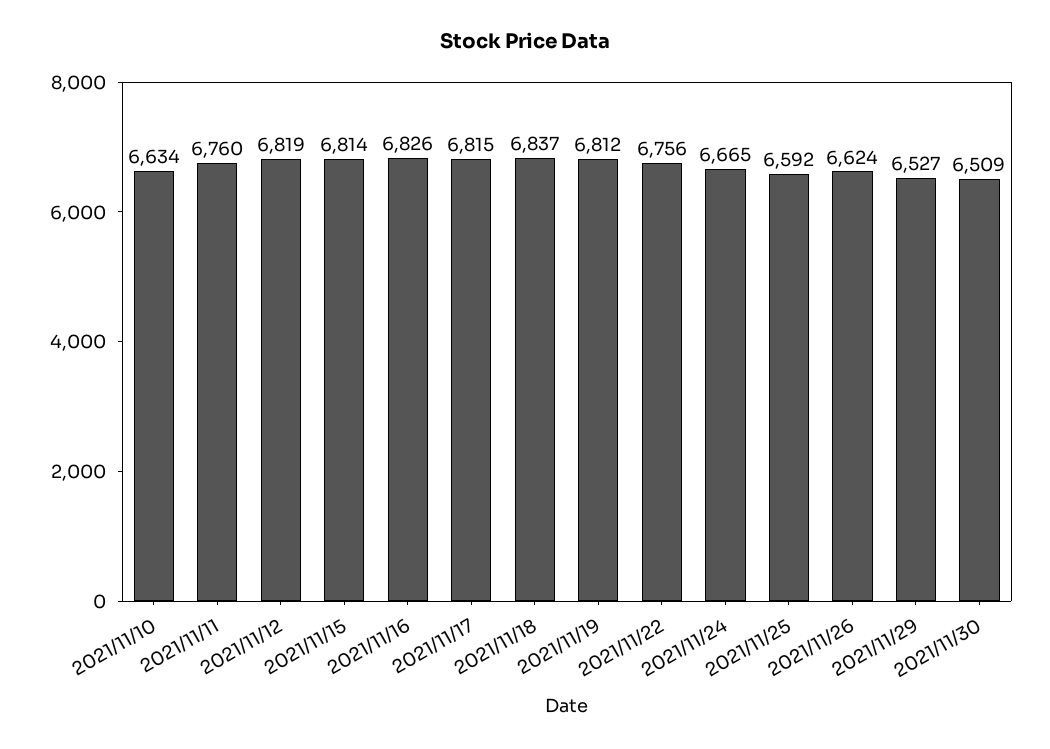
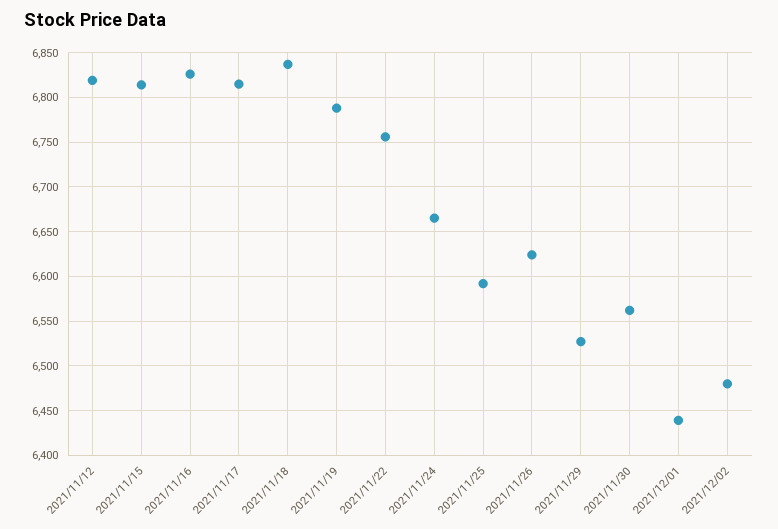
2021/11/10: 6634 -> none
2021/11/11: 6760 -> none
2021/11/19: 6812 -> 6790
2021/11/30: 6509 -> 6560
2021/12/01: none -> 6440
2021/12/02: none -> 6480

